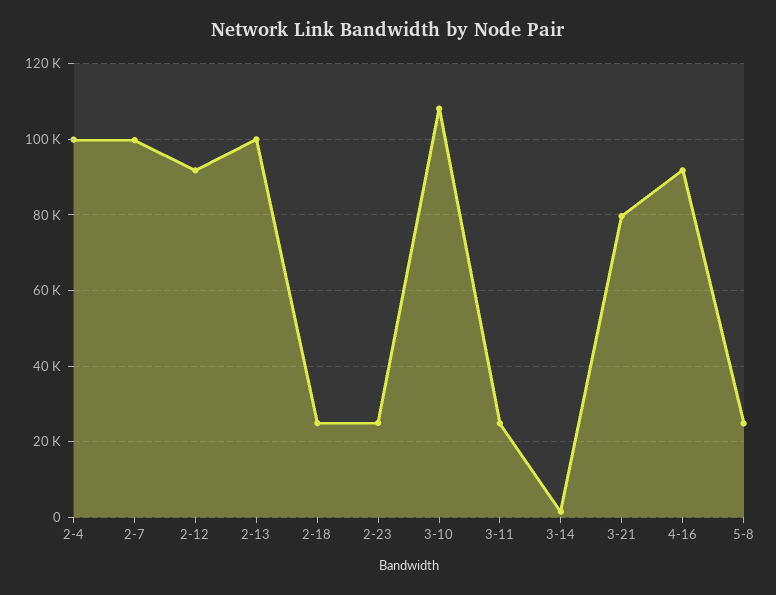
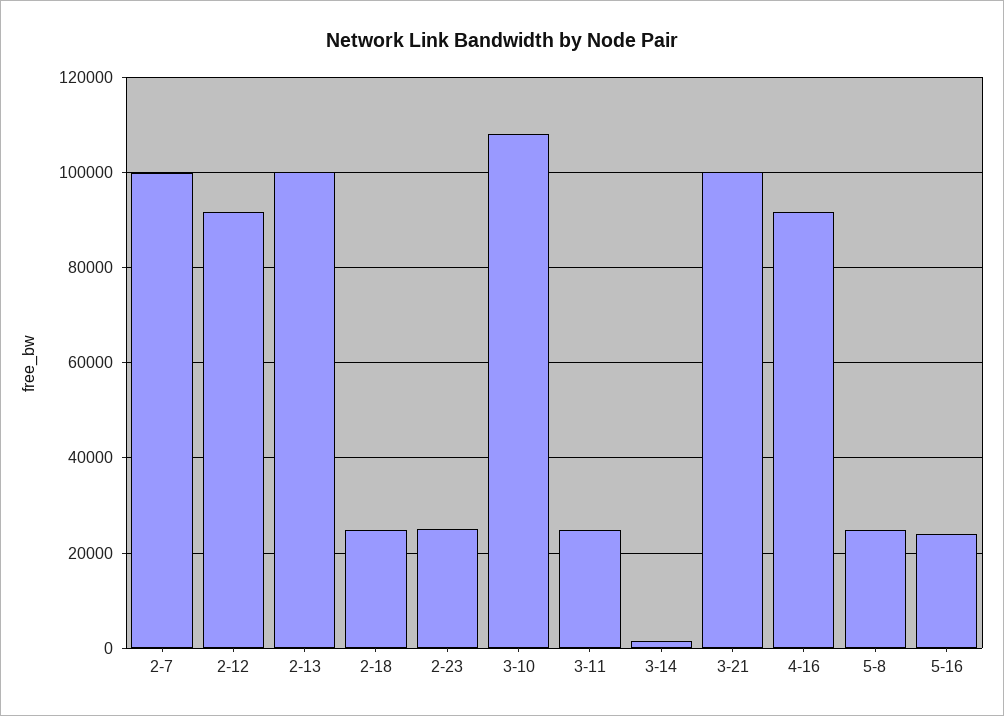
2-4: 100000 -> none
3-21: 80000 -> 100000
5-16: none -> 24000

